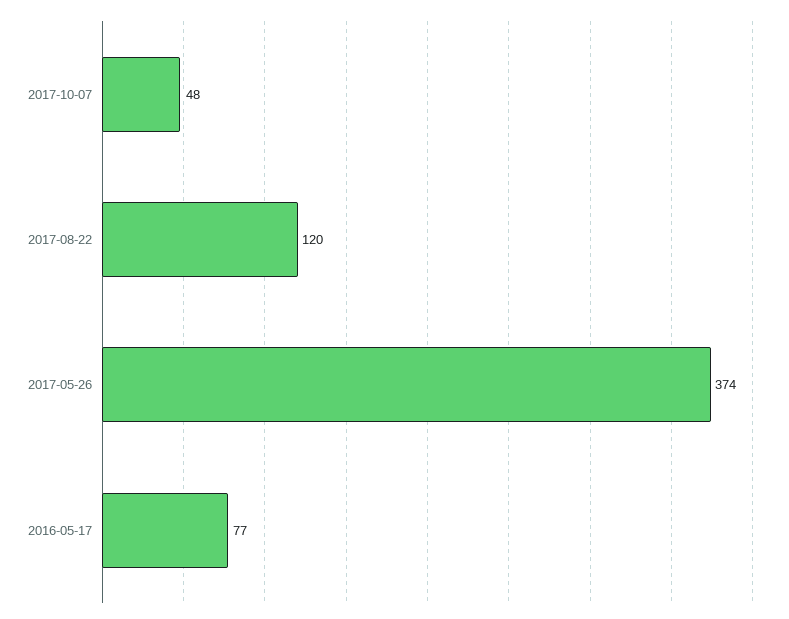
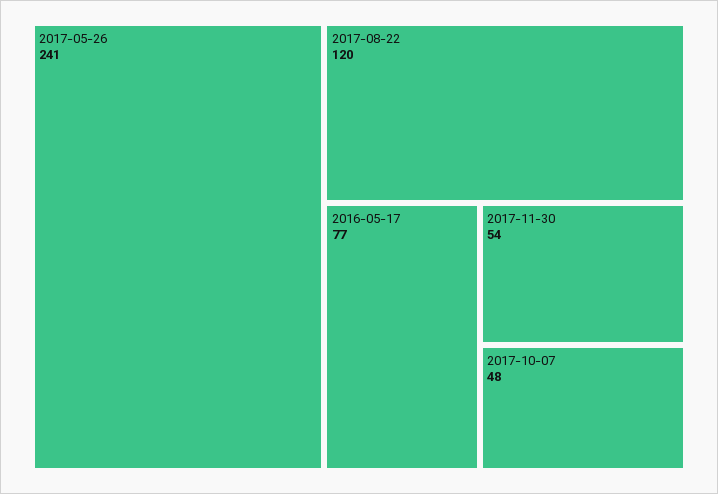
2017-05-26: 374 -> 241
2017-11-30: none -> 54

